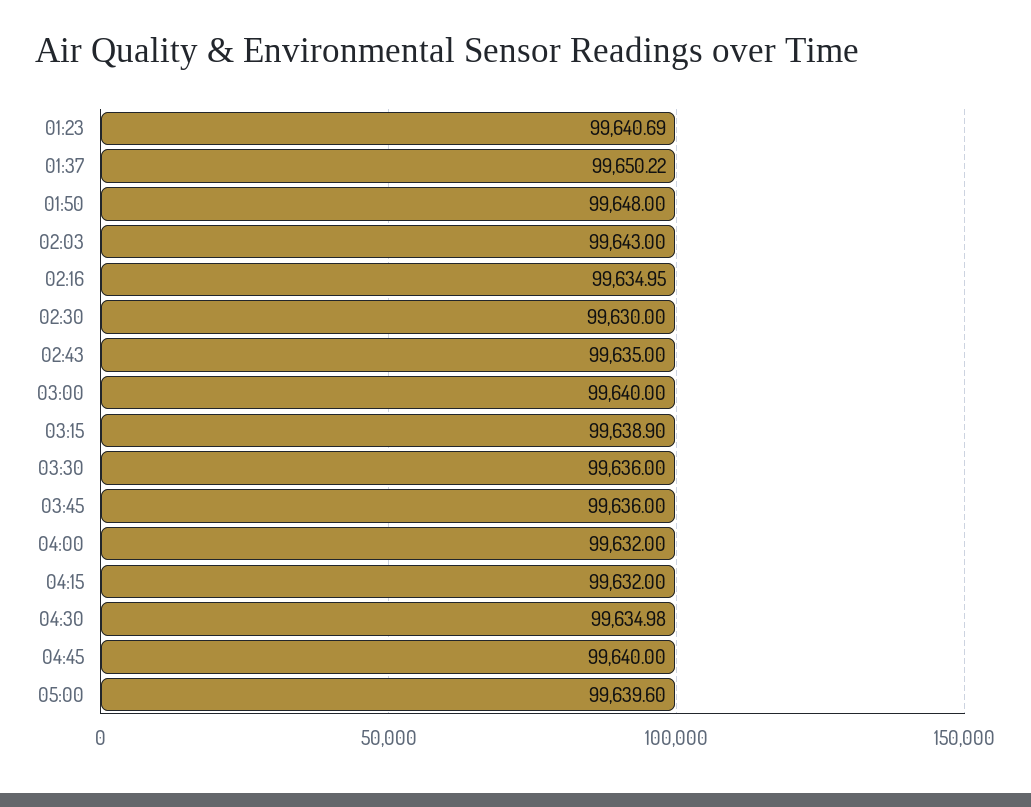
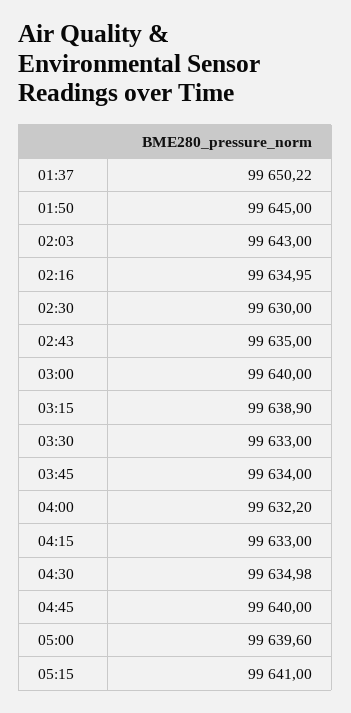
01:23: 99640.69 -> none
01:50: 99648 -> 99645
03:30: 99636 -> 99633
03:45: 99636 -> 99634
04:00: 99632 -> 99632.2
04:15: 99632 -> 99633
05:15: none -> 99641

